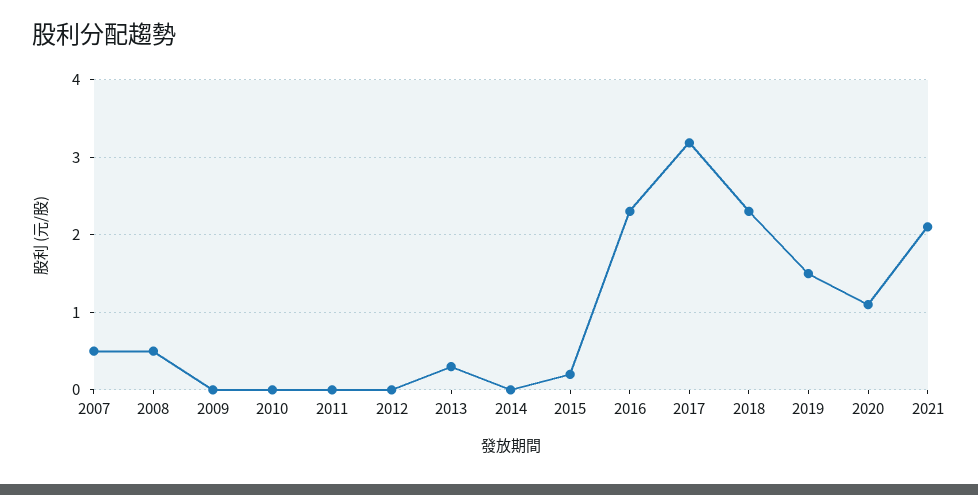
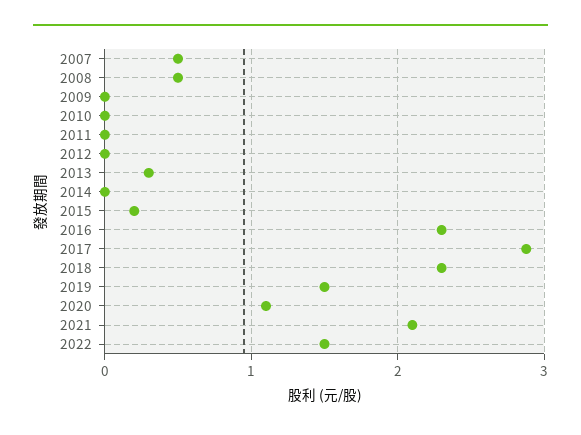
2017: 3.2 -> 2.9
2022: none -> 1.5

